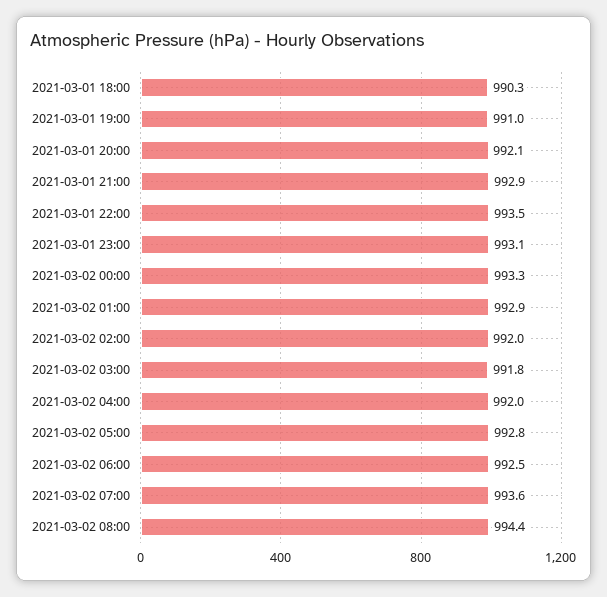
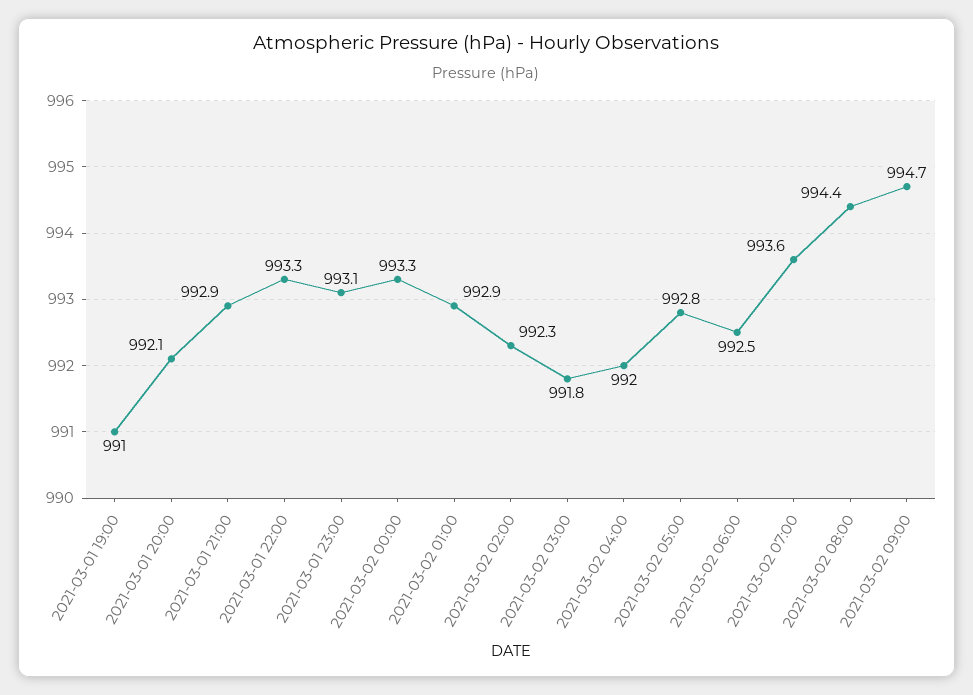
2021-03-01 18:00: 990.3 -> none
2021-03-01 22:00: 993.5 -> 993.3
2021-03-02 02:00: 992 -> 992.3
2021-03-02 09:00: none -> 994.7

